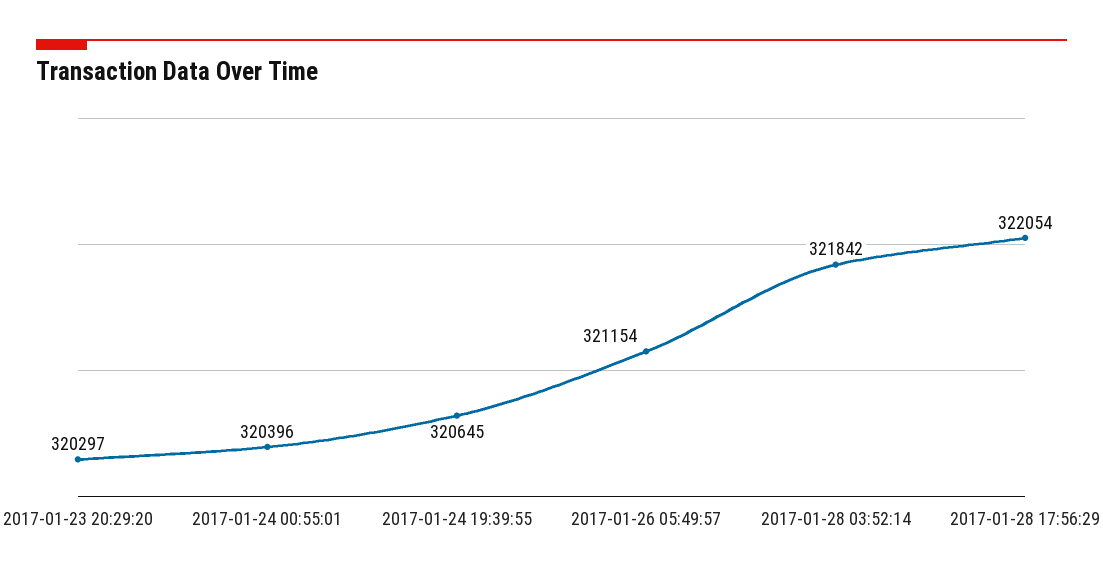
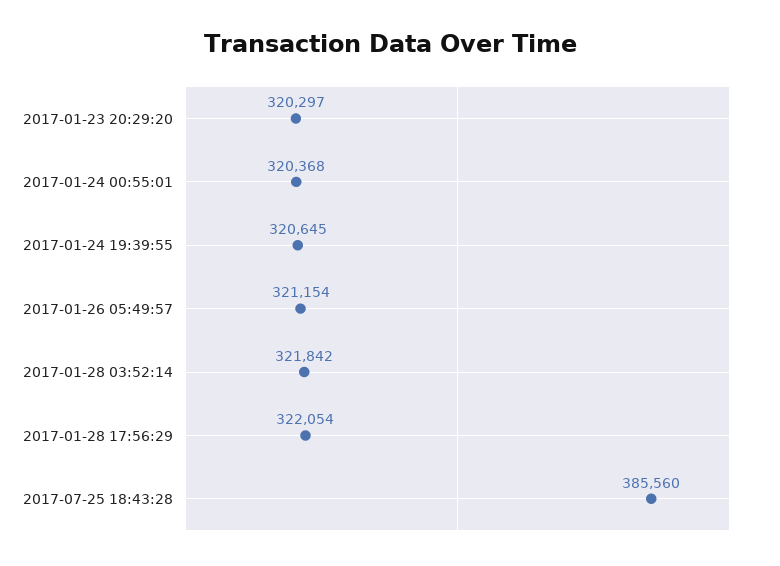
2017-01-24 00:55:01: 320396 -> 320368
2017-07-25 18:43:28: none -> 385560

